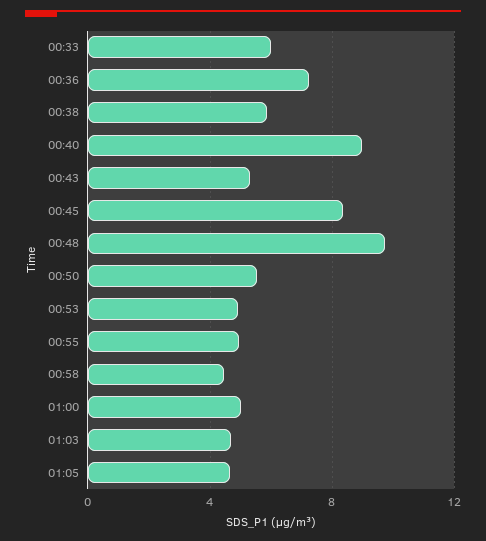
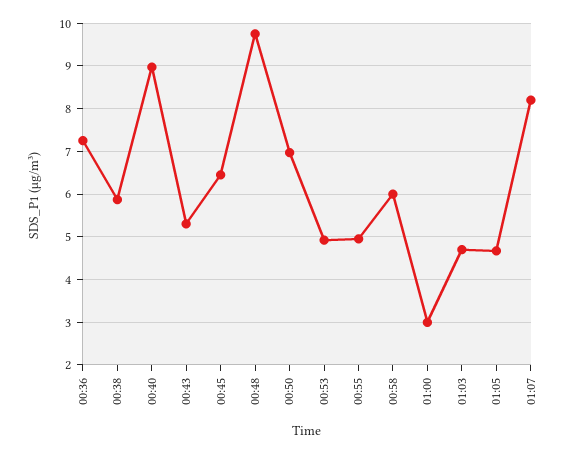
00:33: 6 -> none
00:45: 8.5 -> 6.4
00:50: 5.5 -> 7
00:58: 4.5 -> 6
01:00: 5 -> 3
01:07: none -> 8.2

